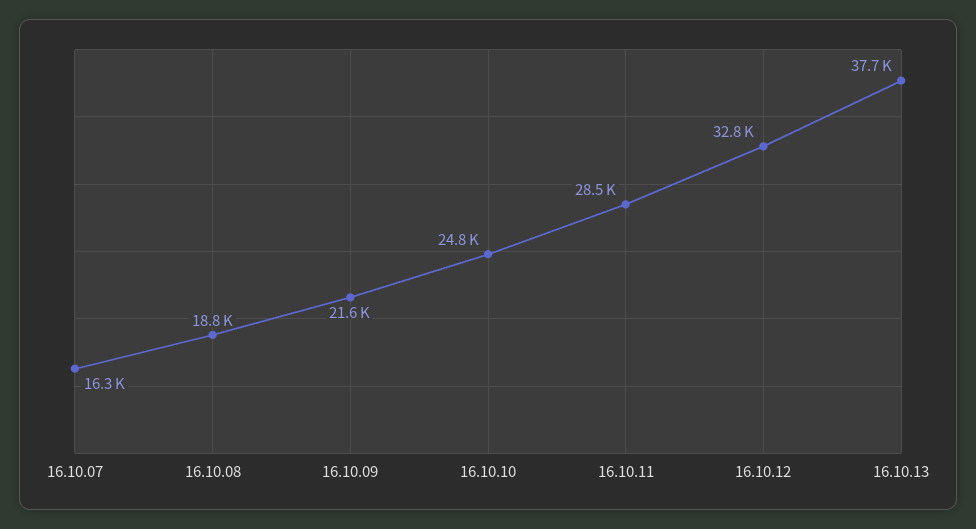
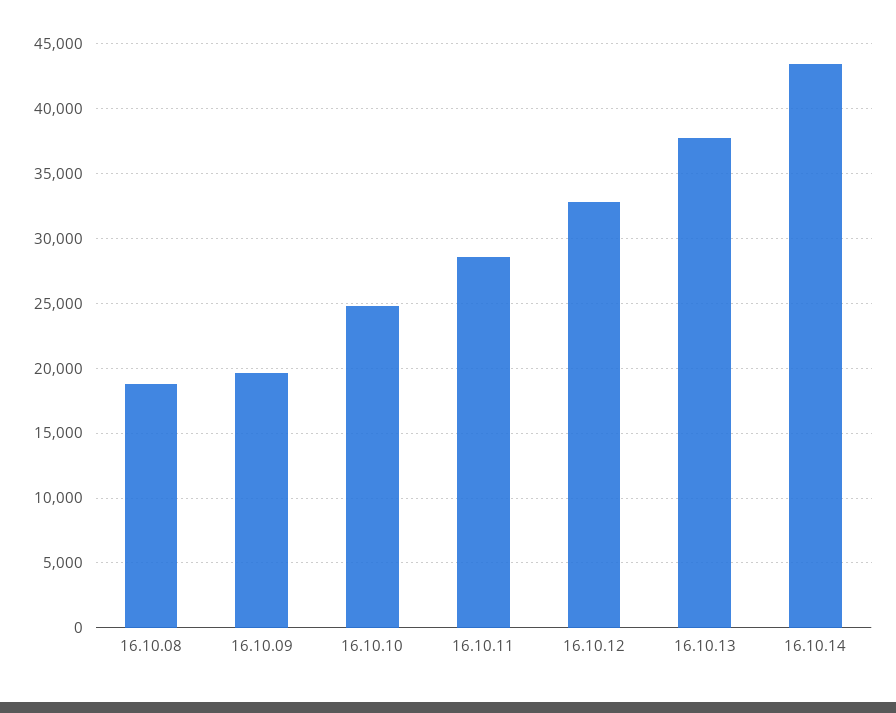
16.10.07: 16300 -> none
16.10.09: 21600 -> 19500
16.10.14: none -> 43500

